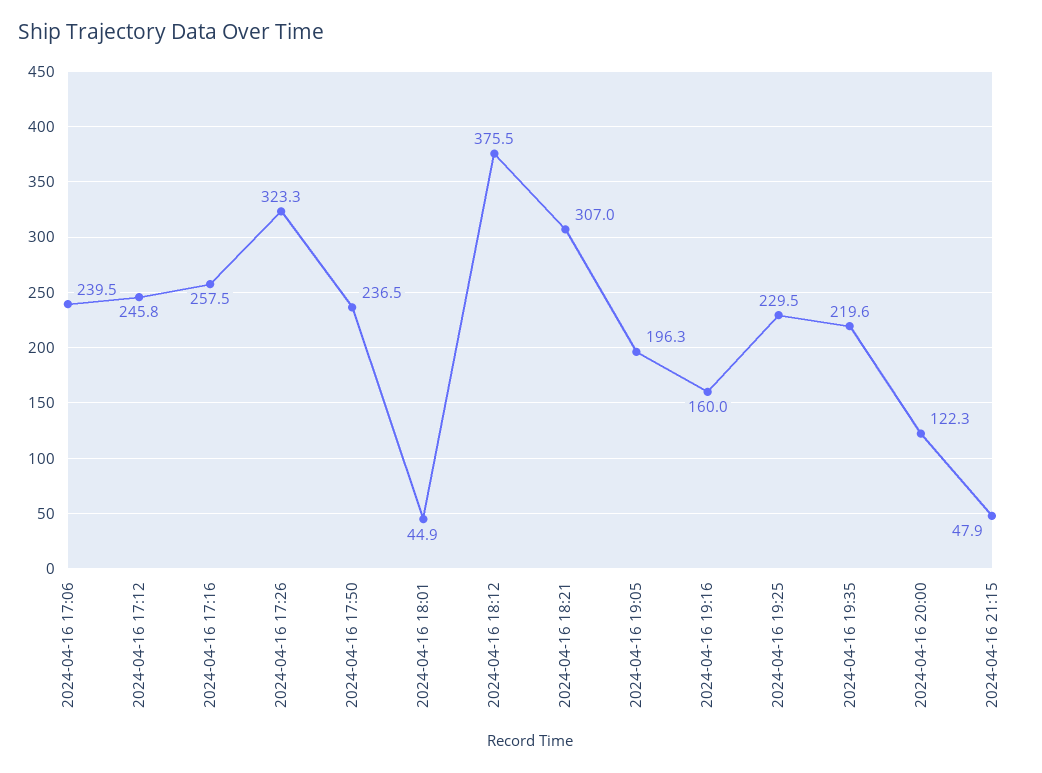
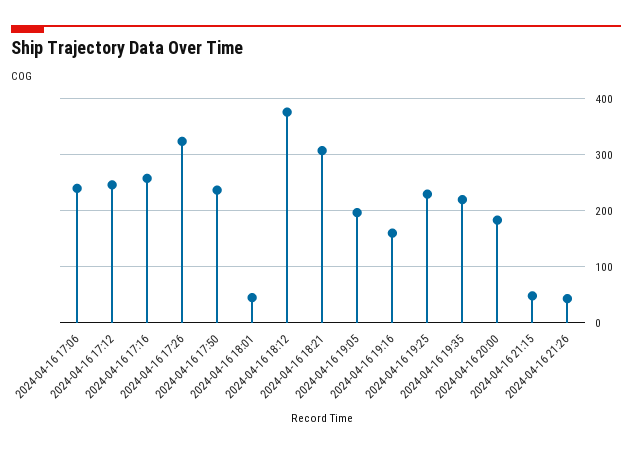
2024-04-16 20:00: 122.3 -> 180
2024-04-16 21:26: none -> 40

